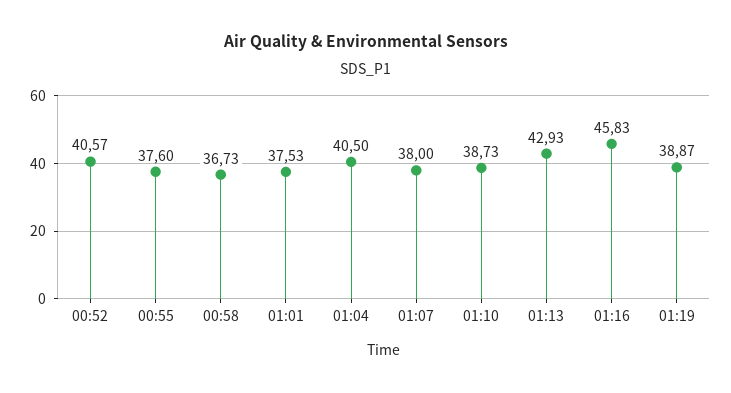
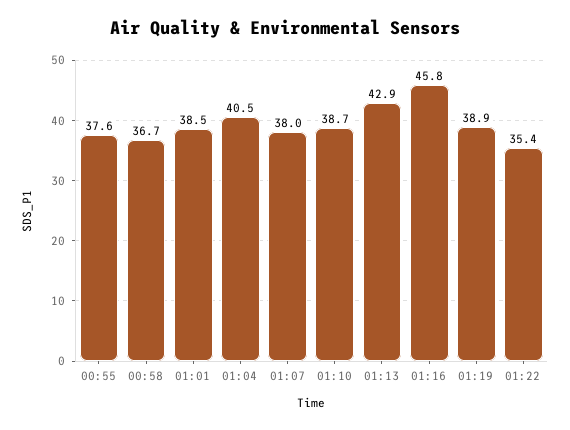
00:52: 40.57 -> none
01:01: 37.53 -> 38.5
01:22: none -> 35.4

